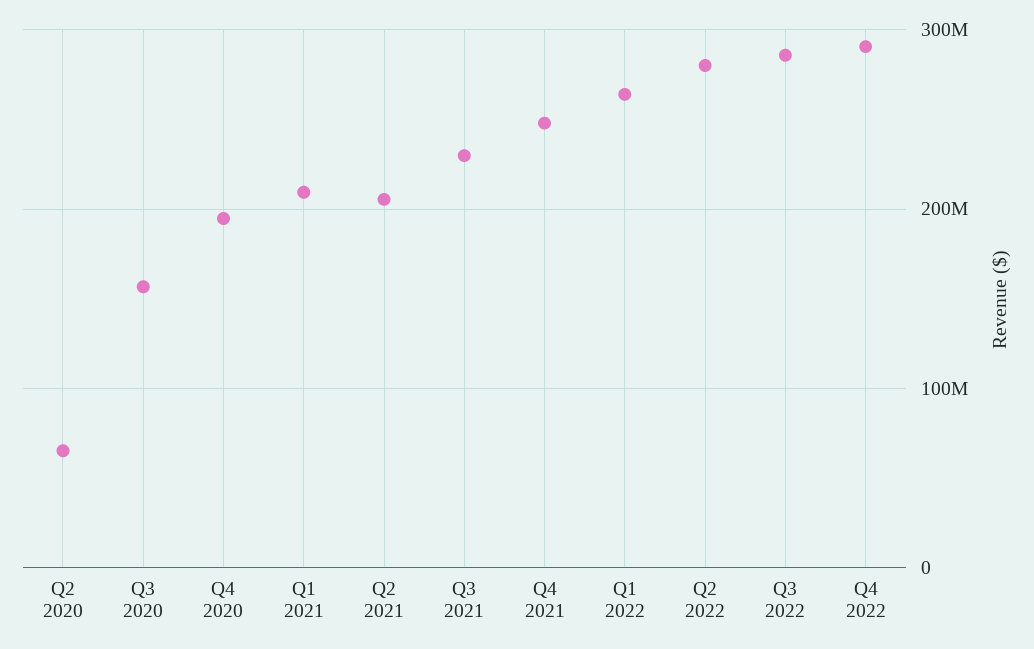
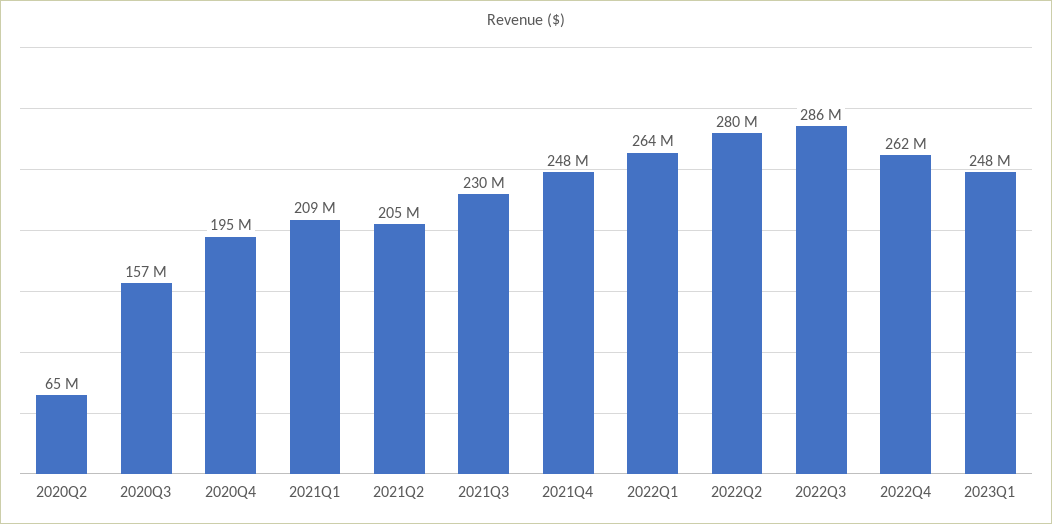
Q4 2022: 290000000 -> 262000000
2023Q1: none -> 248000000

